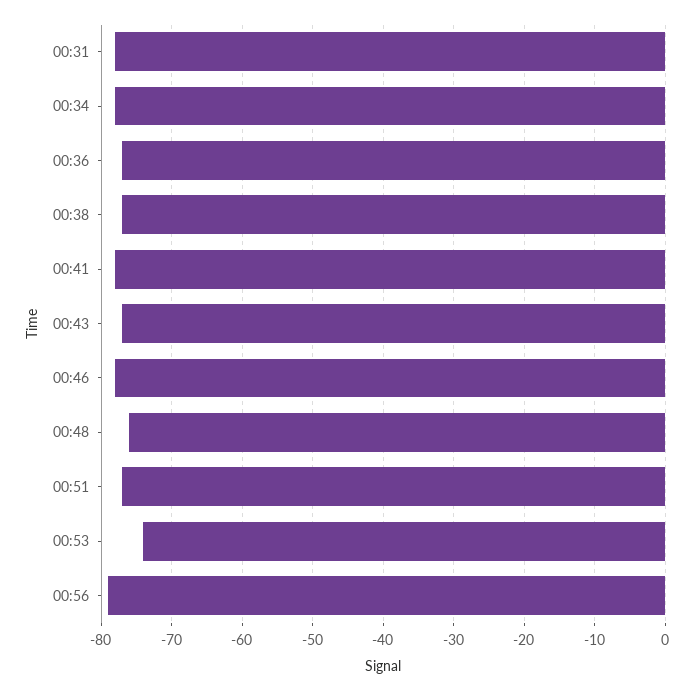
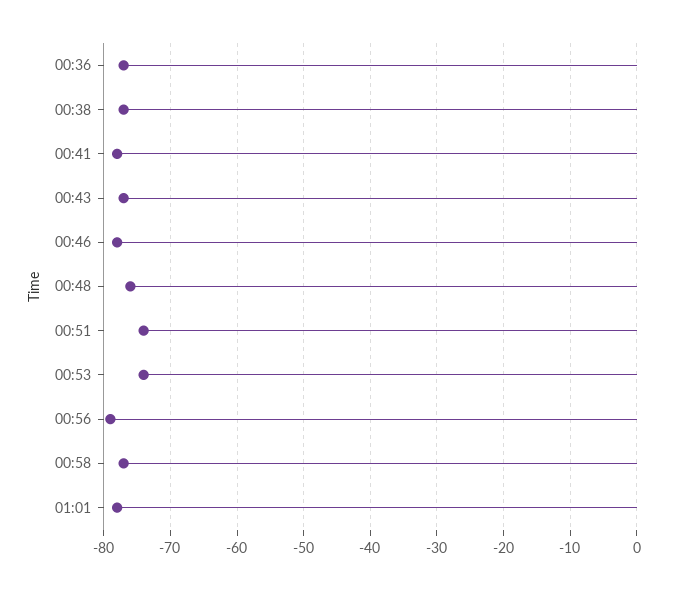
00:31: -78 -> none
00:34: -78 -> none
00:51: -77 -> -74
00:58: none -> -77
01:01: none -> -78

